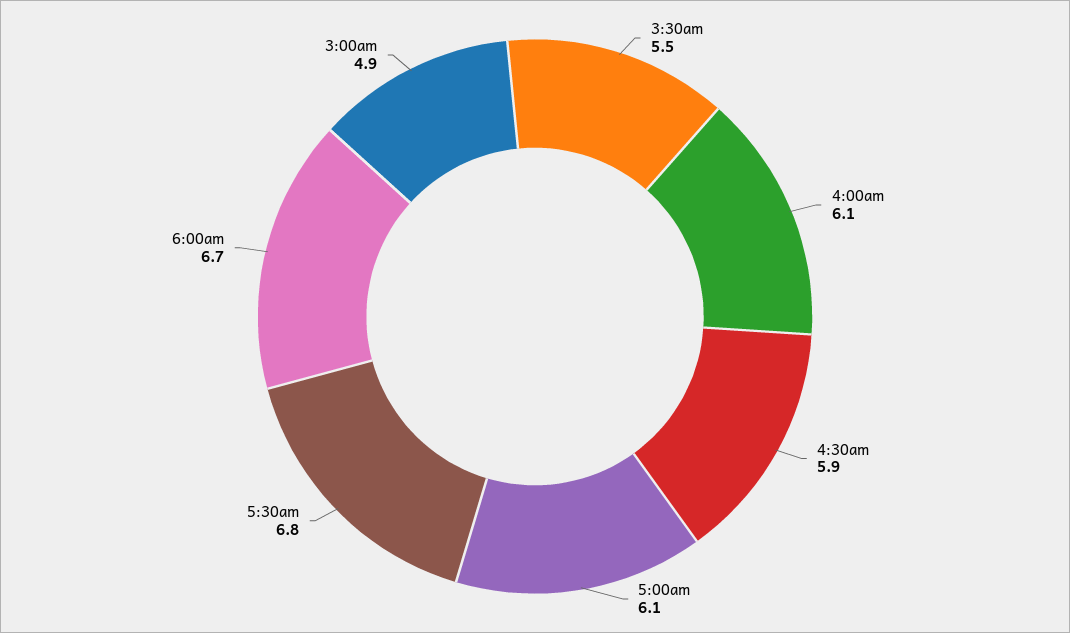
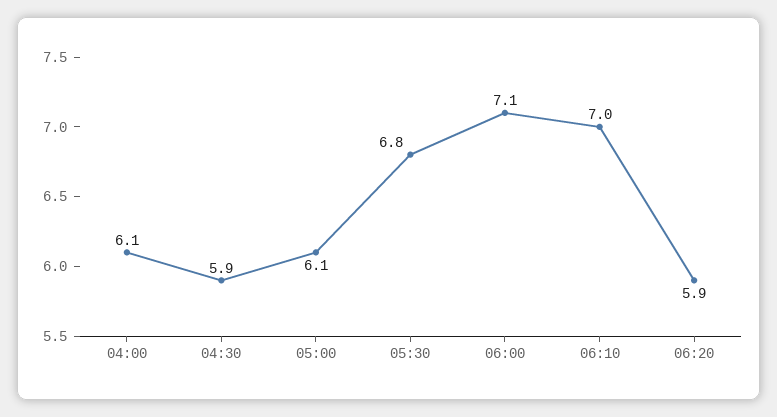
3:30am: 5.5 -> none
6:00am: 6.7 -> 7.1
3:00am: 4.9 -> none
06:10: none -> 7
06:20: none -> 5.9

